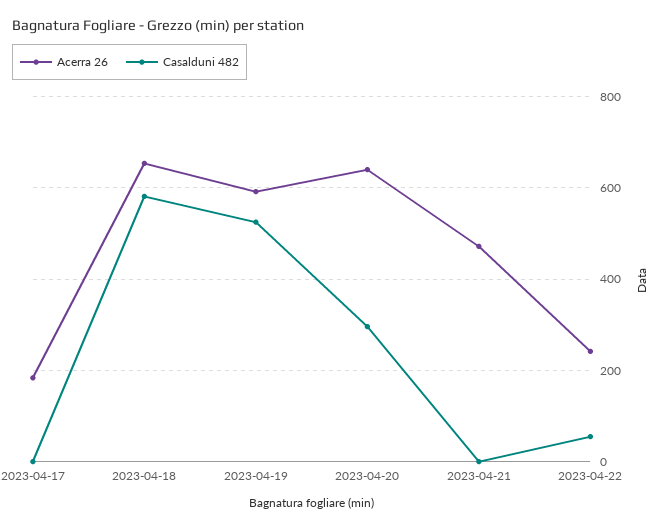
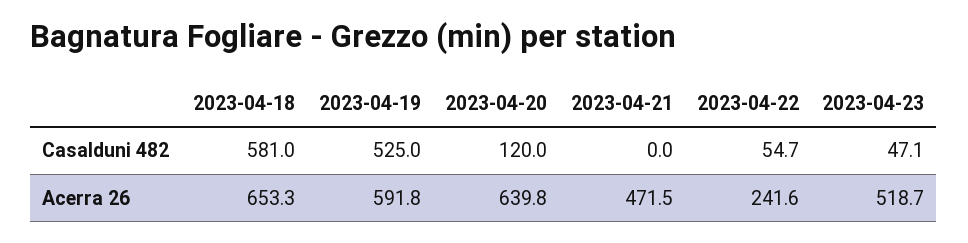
Acerra 26, 2023-04-17: 180 -> none
Casalduni 482, 2023-04-17: 0 -> none
Casalduni 482, 2023-04-20: 300 -> 120
Casalduni 482, 2023-04-23: none -> 47.1
Acerra 26, 2023-04-23: none -> 518.7

